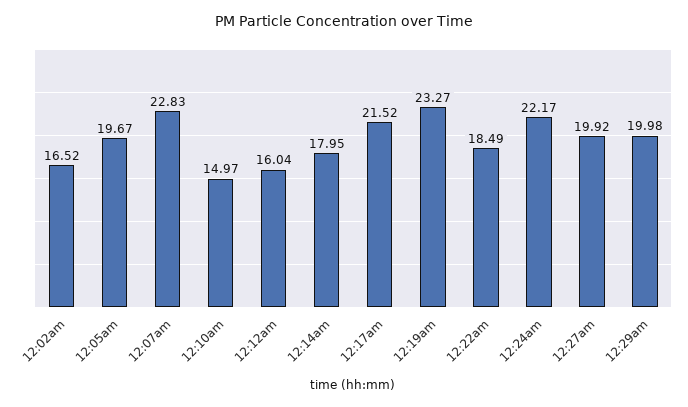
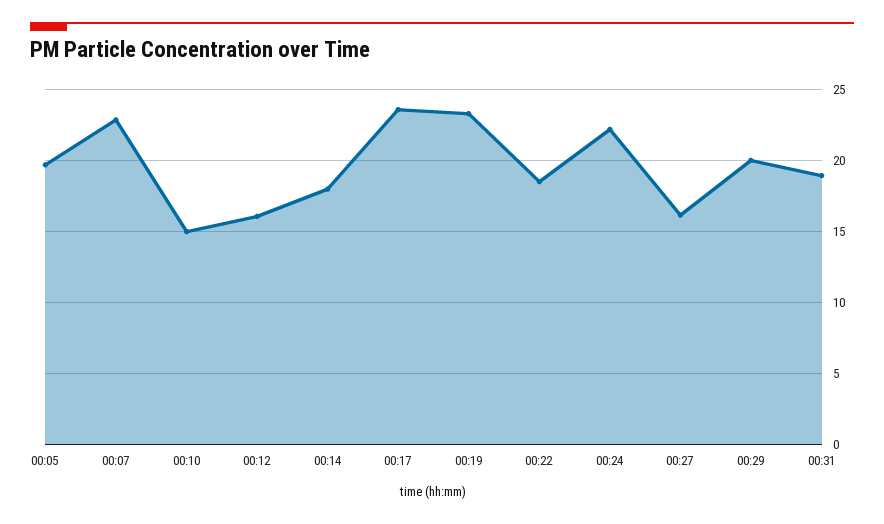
12:02am: 16.52 -> none
12:17am: 21.52 -> 23.5
12:27am: 19.92 -> 16
00:31: none -> 19

